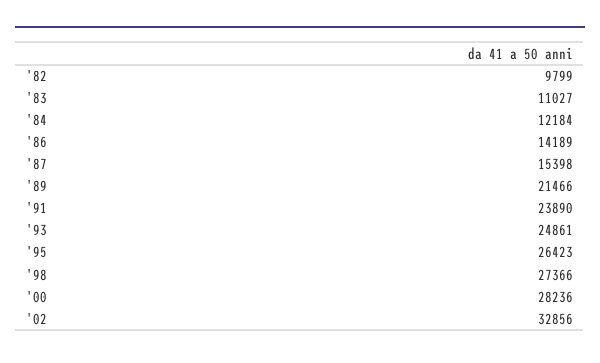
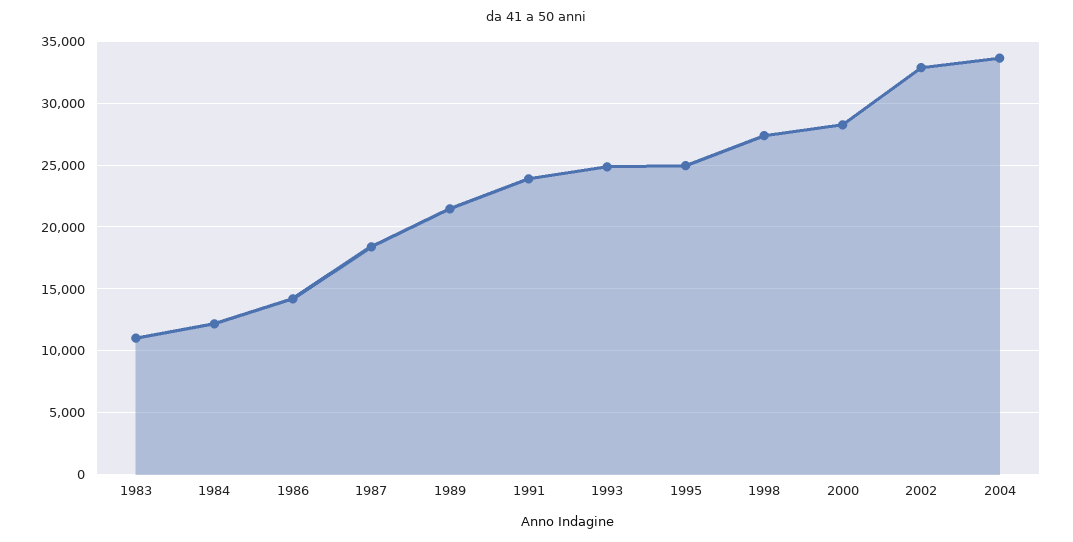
'82: 9799 -> none
'87: 15398 -> 18500
'95: 26423 -> 25000
2004: none -> 33500

